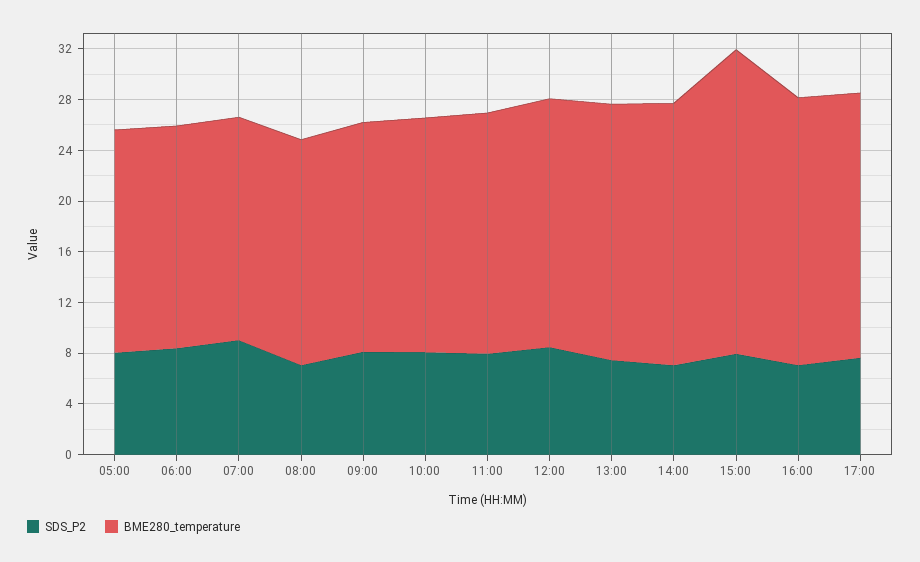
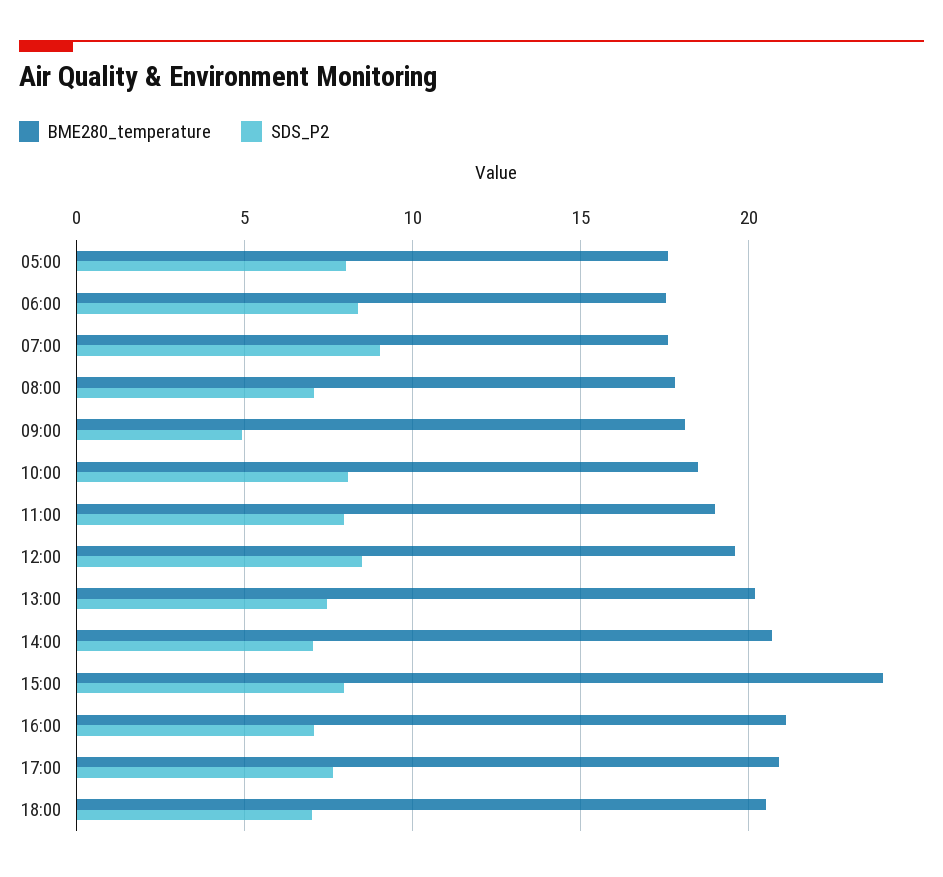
SDS_P2, 09:00: 8 -> 5
BME280_temperature, 18:00: none -> 20.5
SDS_P2, 18:00: none -> 7

